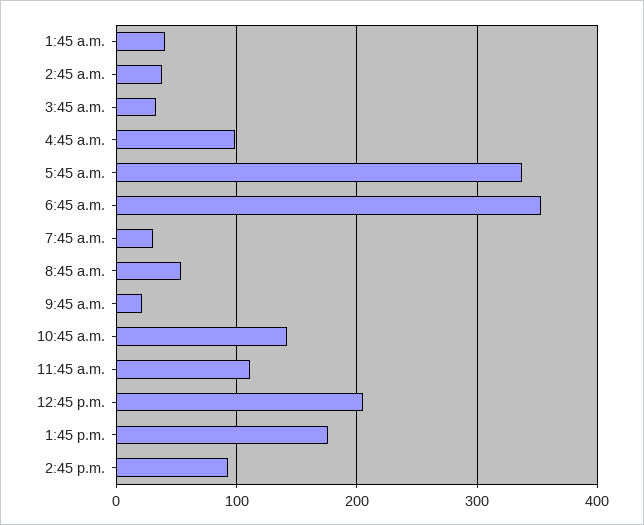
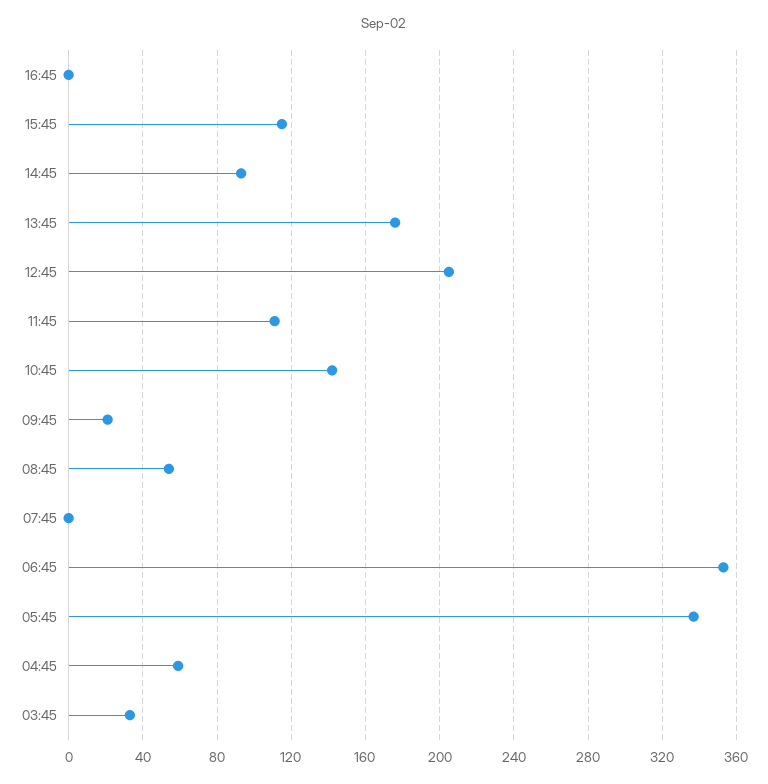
1:45 a.m.: 40 -> none
2:45 a.m.: 40 -> none
4:45 a.m.: 100 -> 60
7:45 a.m.: 30 -> 0
16:45: none -> 0
15:45: none -> 115

